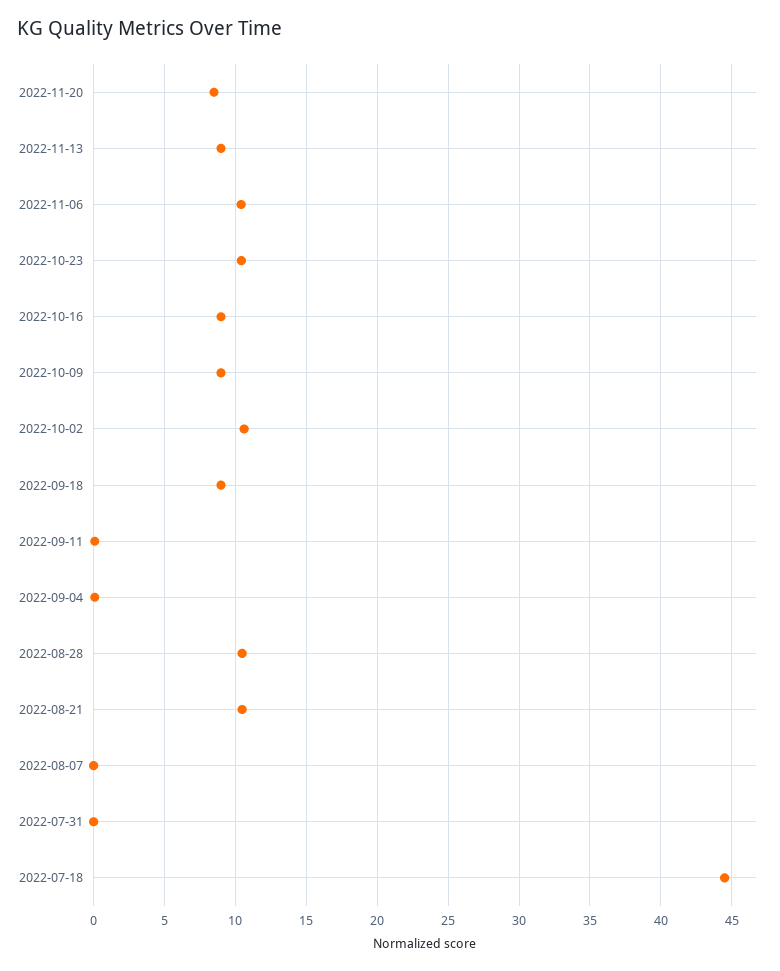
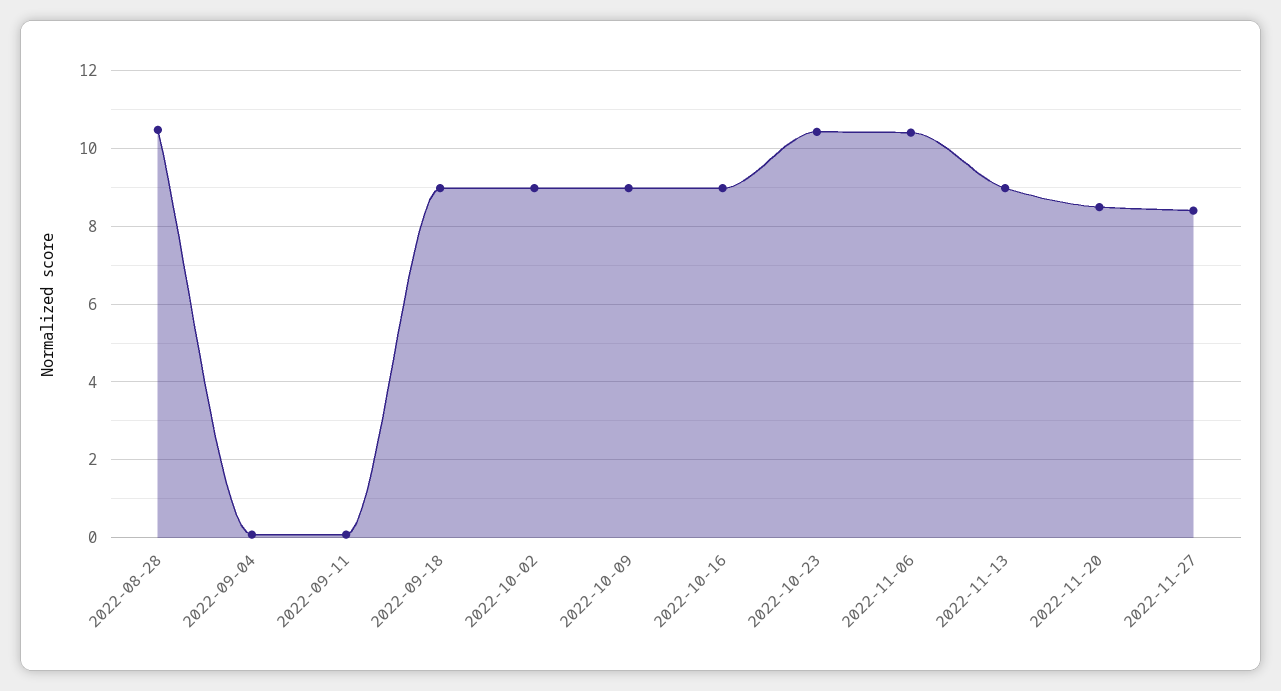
2022-10-02: 10.5 -> 9
2022-08-21: 10.5 -> none
2022-08-07: 0 -> none
2022-07-31: 0 -> none
2022-07-18: 44.5 -> none
2022-11-27: none -> 8.4

